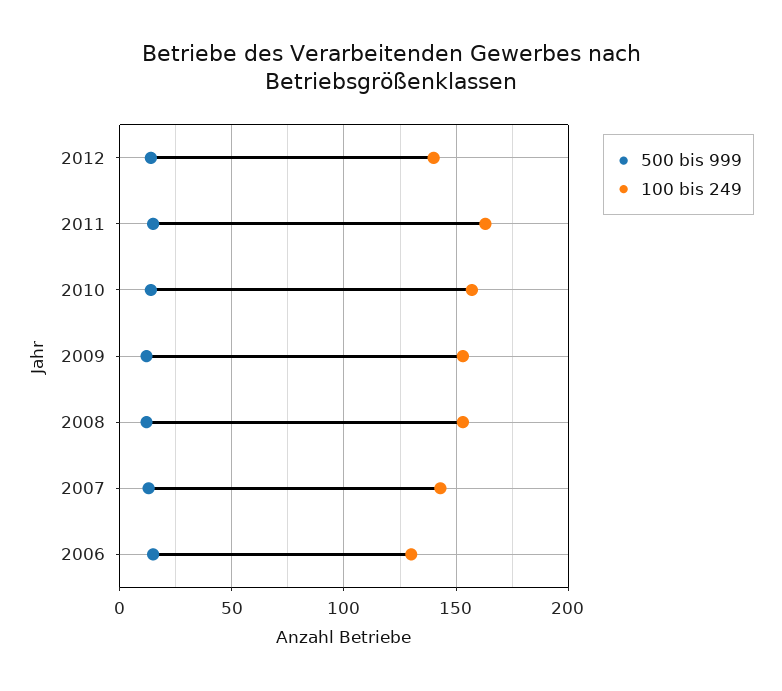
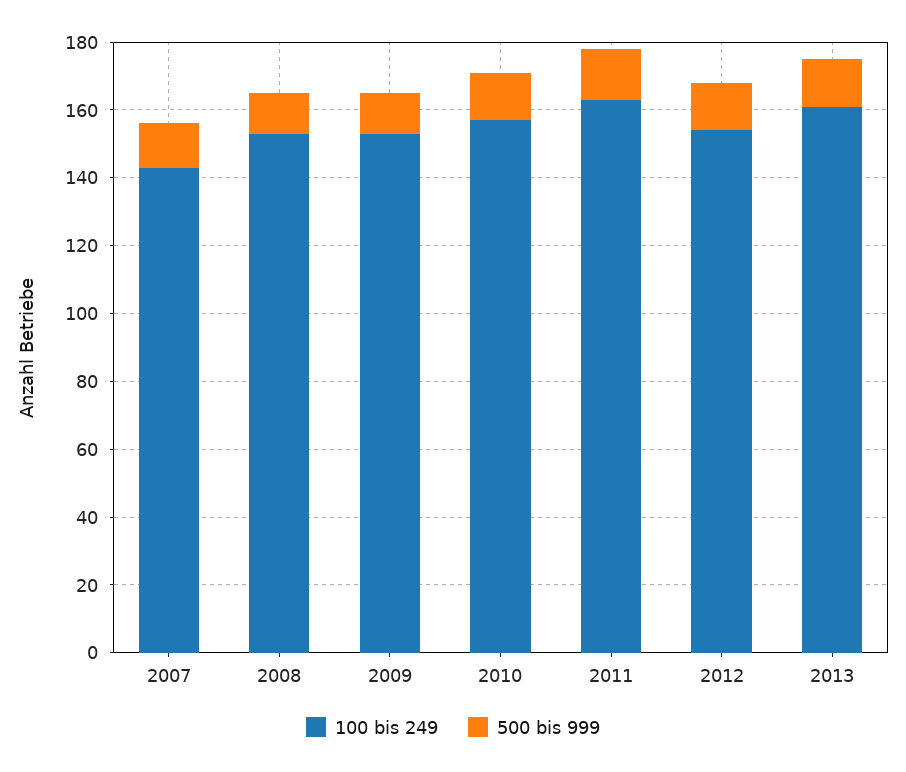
100 bis 249, 2012: 140 -> 155
500 bis 999, 2006: 15 -> none
100 bis 249, 2006: 130 -> none
100 bis 249, 2013: none -> 160
500 bis 999, 2013: none -> 15

